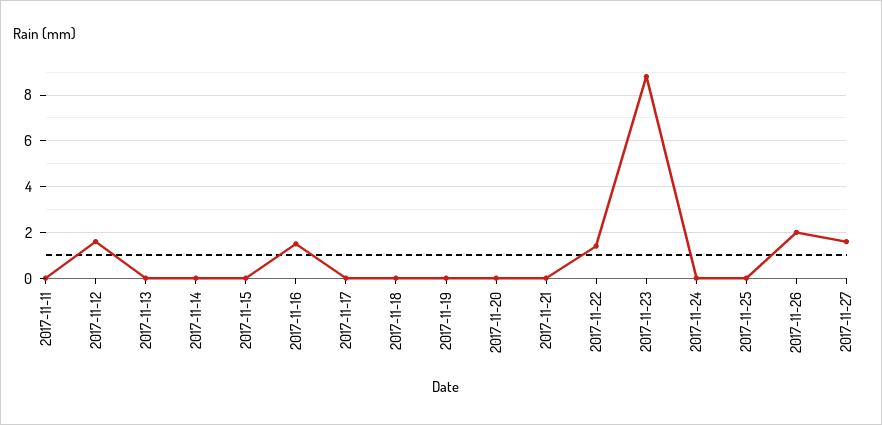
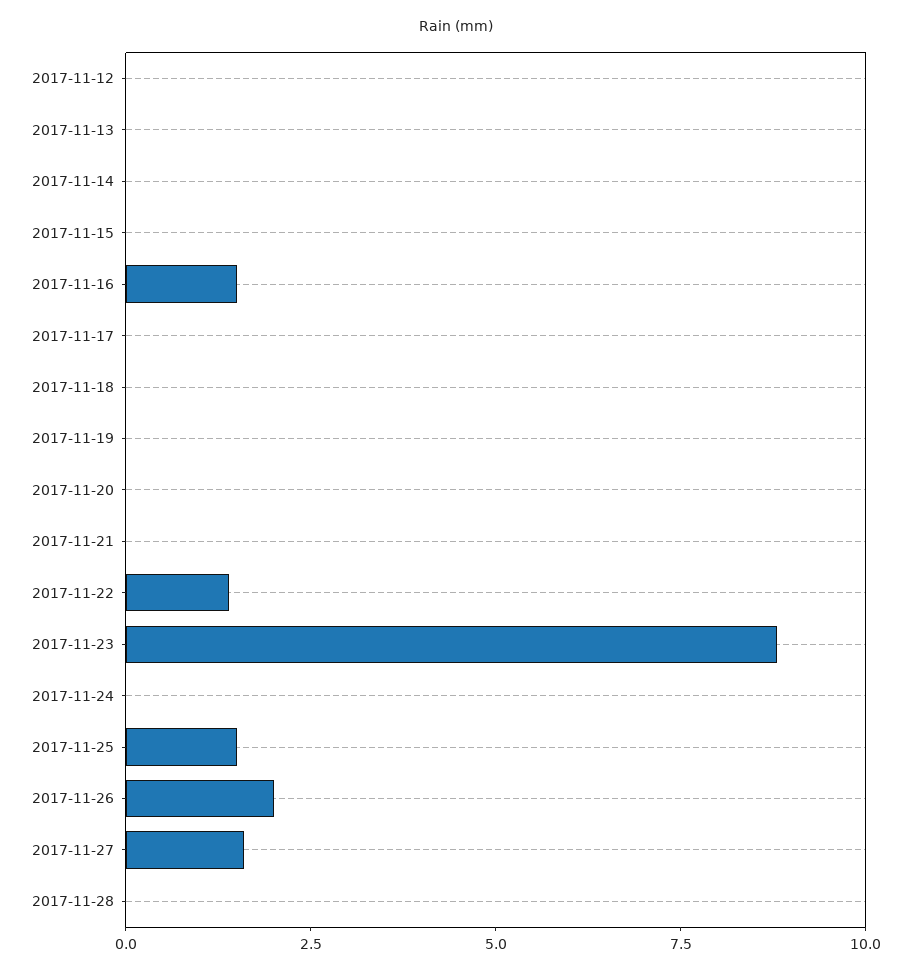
2017-11-11: 0 -> none
2017-11-12: 1.5 -> 0
2017-11-25: 0 -> 1.5
2017-11-28: none -> 0

